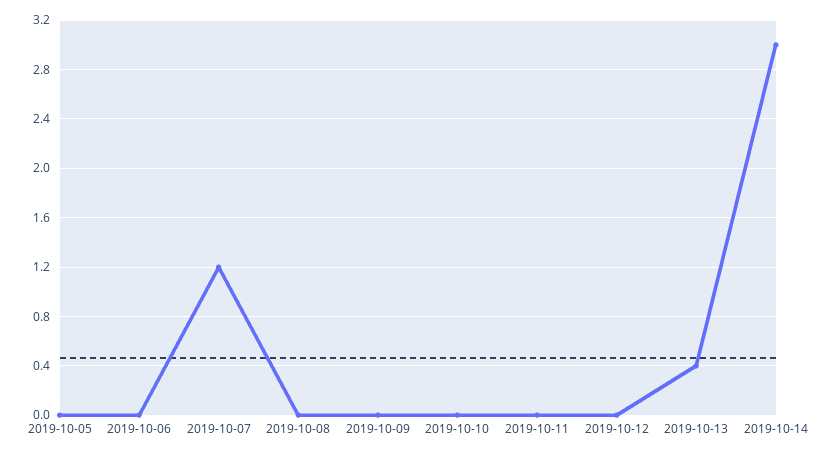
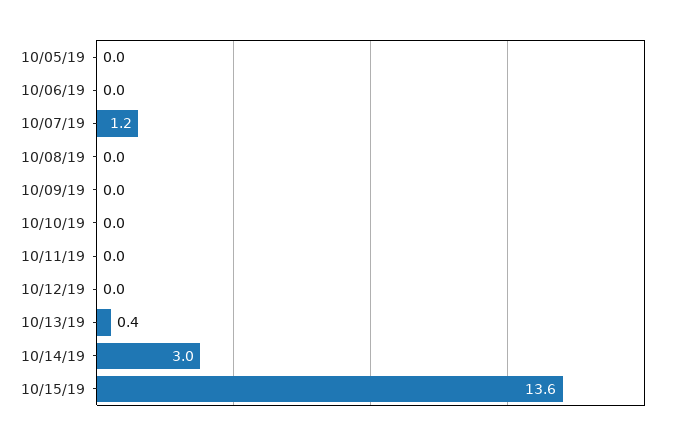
10/15/19: none -> 13.6

